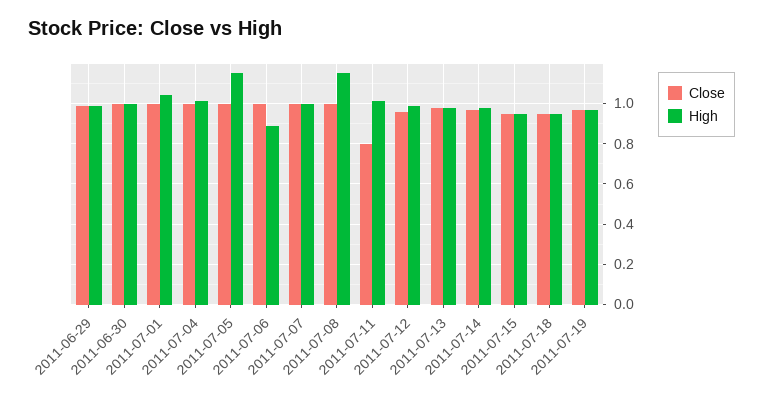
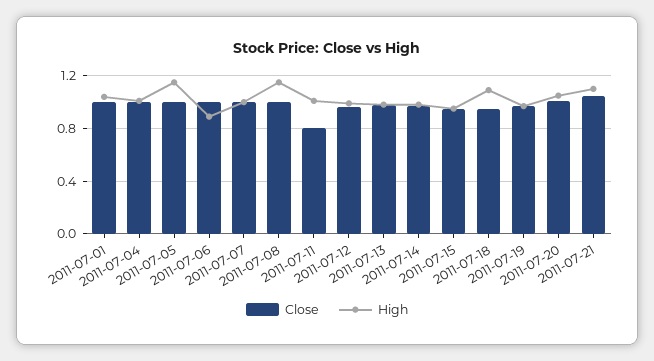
Close, 2011-06-29: 1 -> none
High, 2011-06-29: 1 -> none
Close, 2011-06-30: 1 -> none
High, 2011-06-30: 1 -> none
High, 2011-07-18: 0.95 -> 1.1
Close, 2011-07-20: none -> 1
High, 2011-07-20: none -> 1.05
Close, 2011-07-21: none -> 1.05
High, 2011-07-21: none -> 1.1

